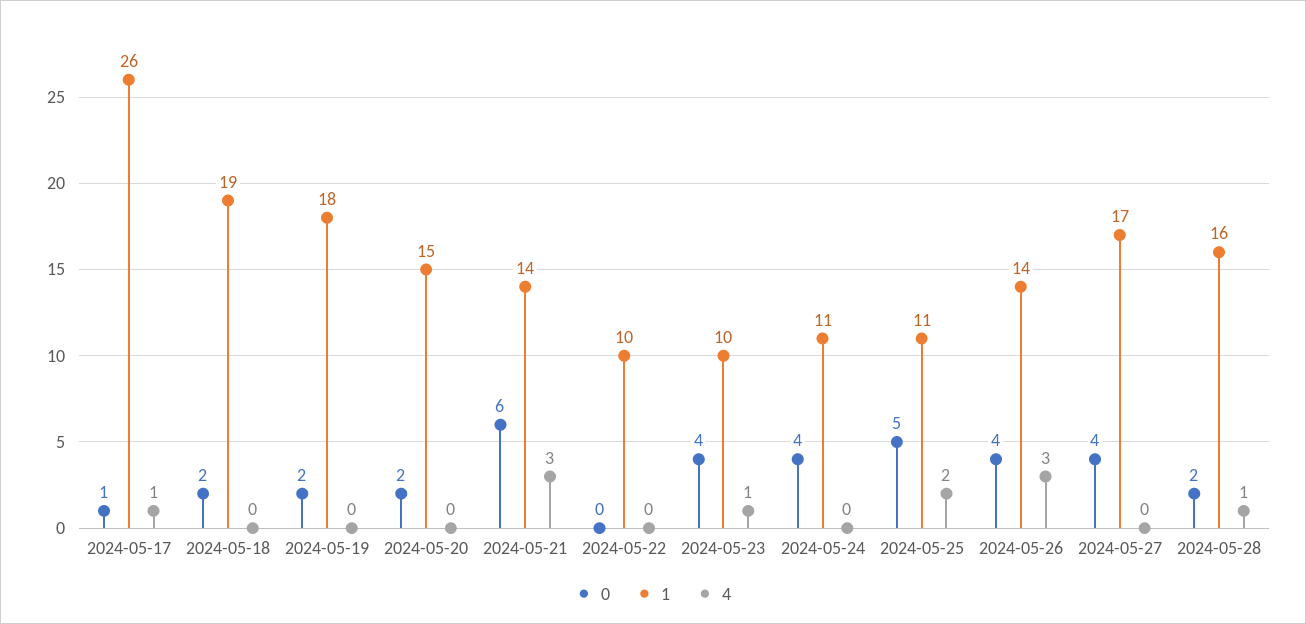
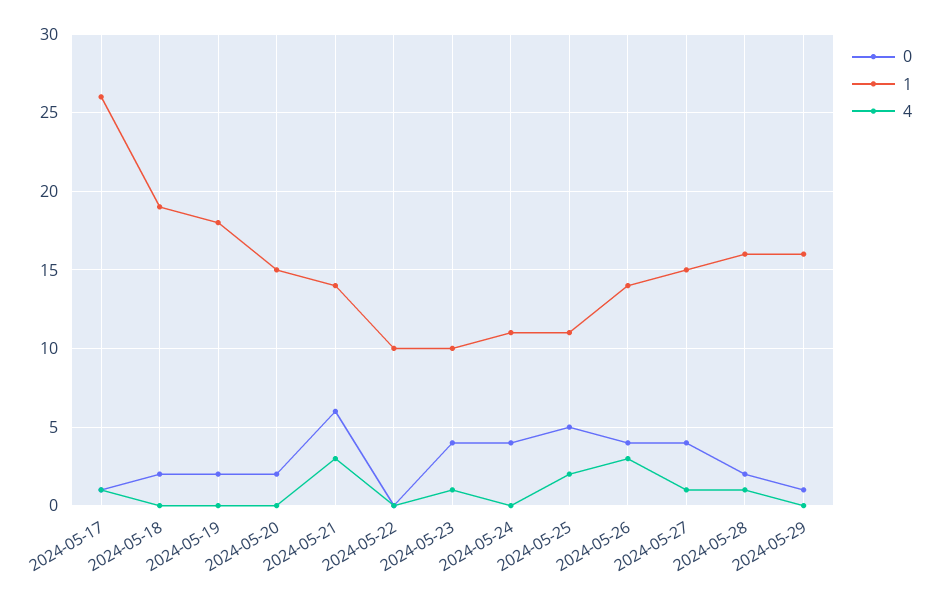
1, 2024-05-27: 17 -> 15
4, 2024-05-27: 0 -> 1
0, 2024-05-29: none -> 1
1, 2024-05-29: none -> 16
4, 2024-05-29: none -> 0

